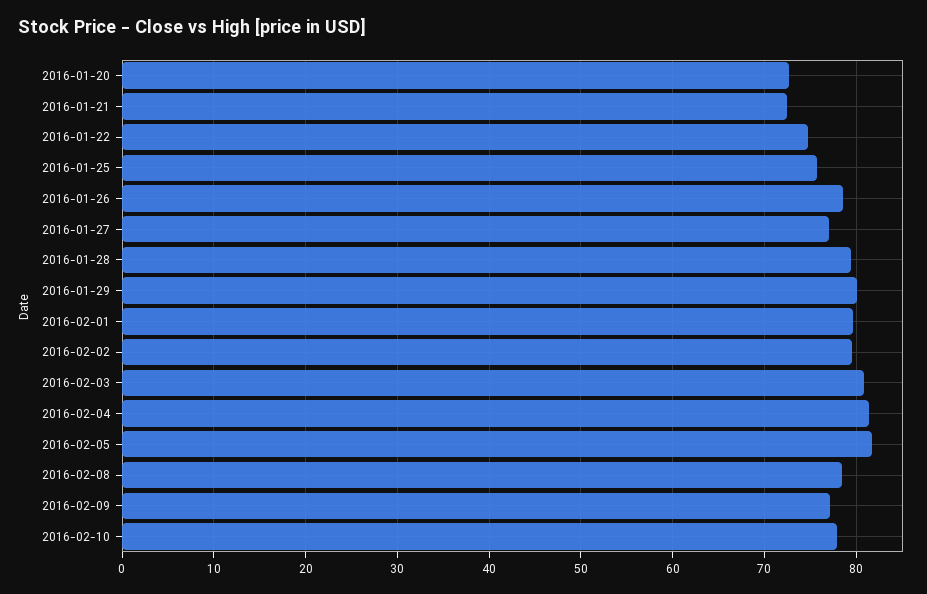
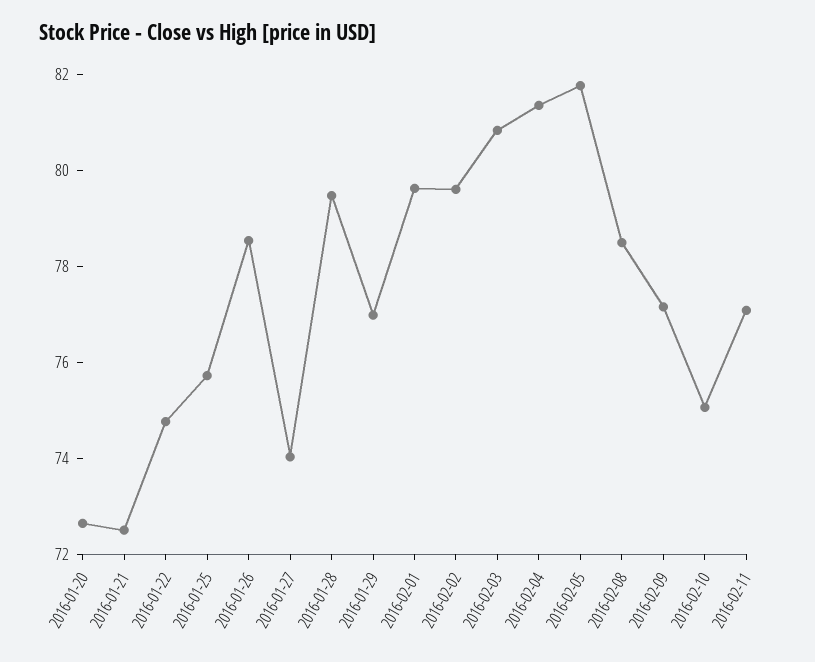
2016-01-27: 77 -> 74
2016-01-29: 80 -> 77
2016-02-10: 78 -> 75
2016-02-11: none -> 77

